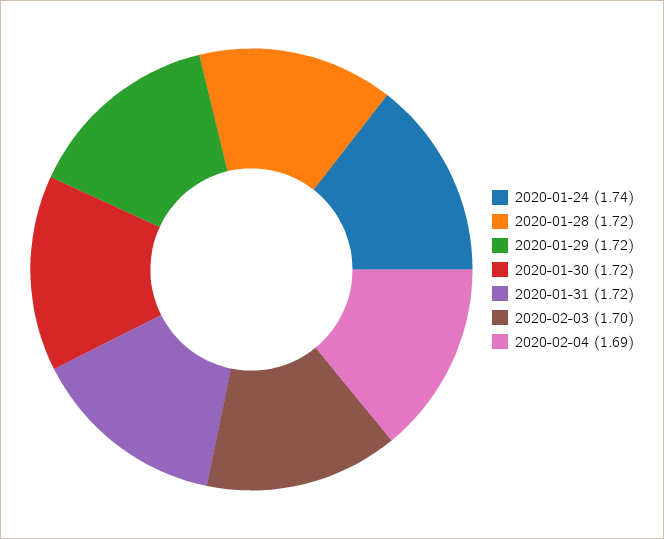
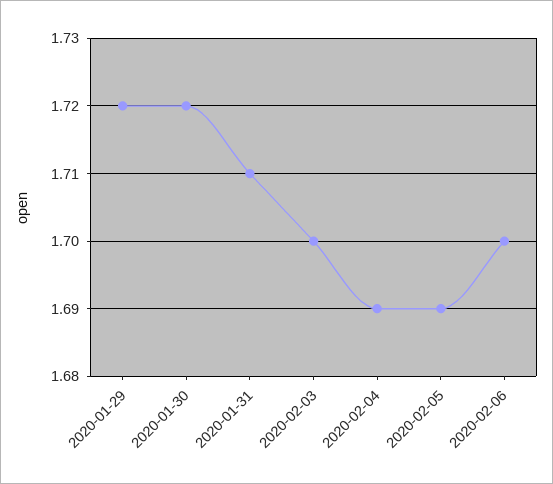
2020-01-24: 1.74 -> none
2020-01-28: 1.72 -> none
2020-01-31: 1.72 -> 1.71
2020-02-05: none -> 1.69
2020-02-06: none -> 1.7

